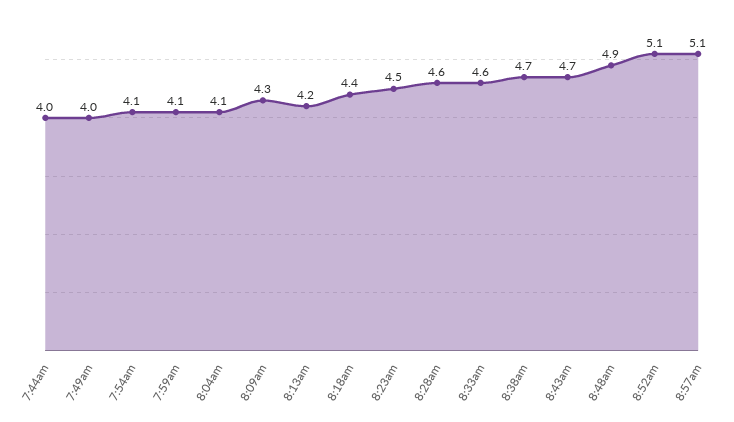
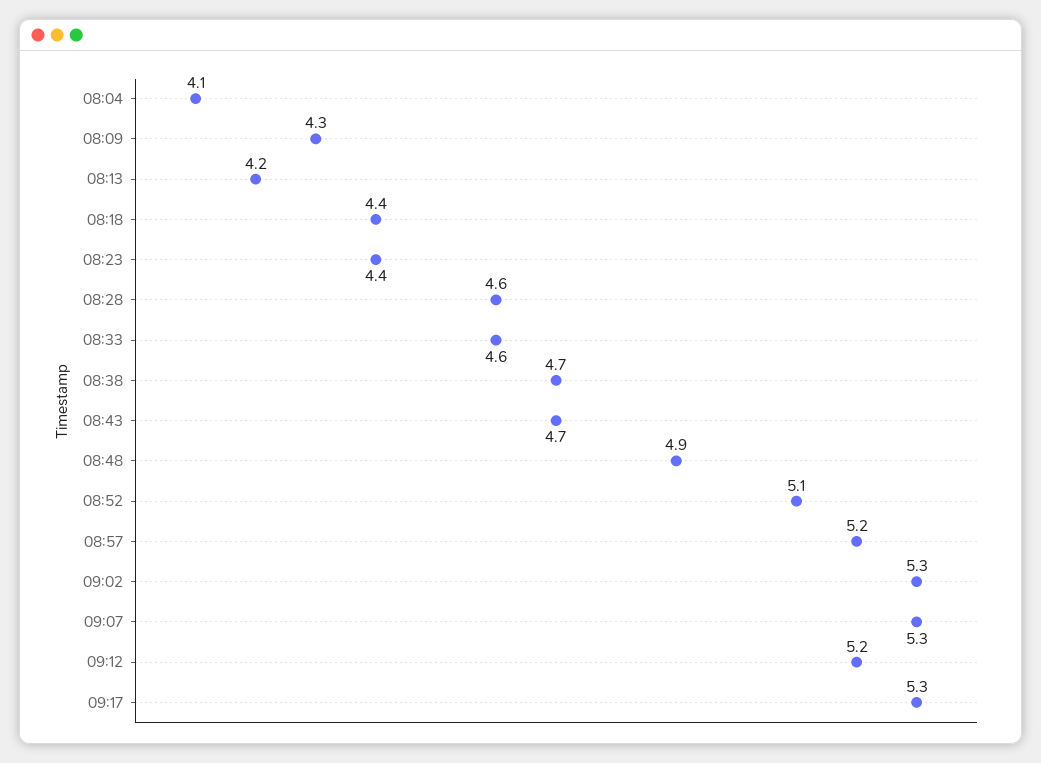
7:44am: 4 -> none
7:49am: 4 -> none
7:54am: 4.1 -> none
7:59am: 4.1 -> none
8:23am: 4.5 -> 4.4
8:57am: 5.1 -> 5.2
09:02: none -> 5.3
09:07: none -> 5.3
09:12: none -> 5.2
09:17: none -> 5.3

